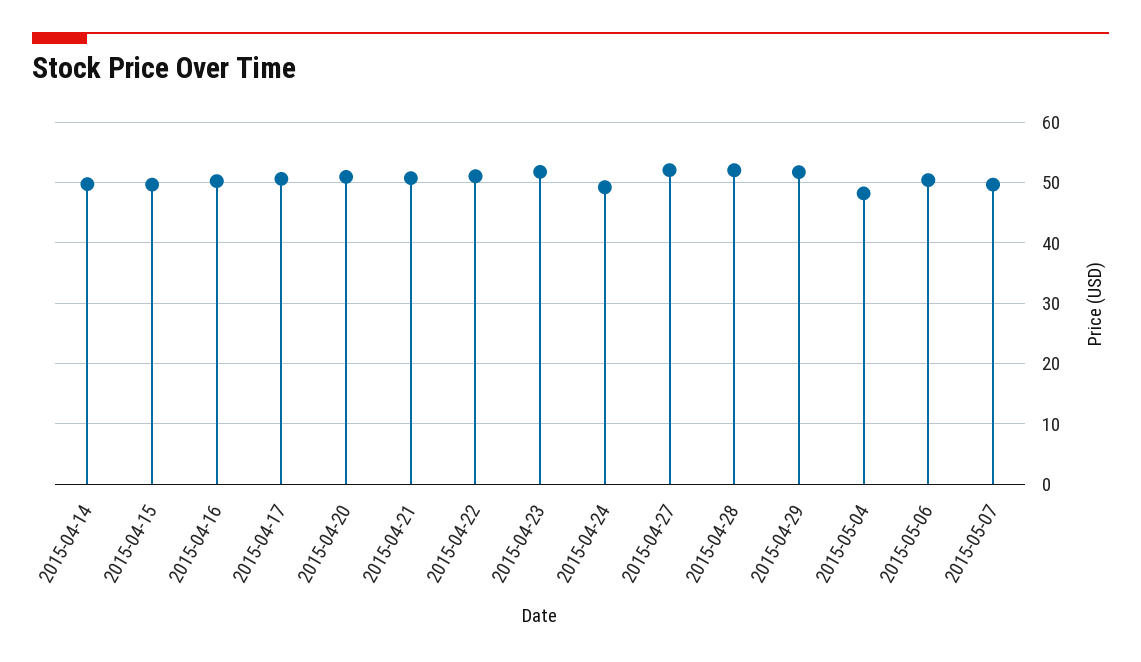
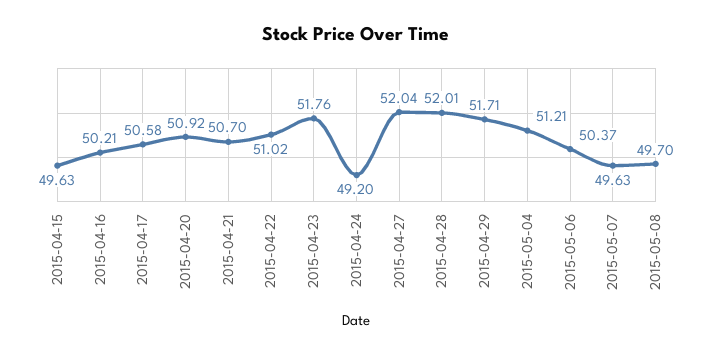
2015-04-14: 50 -> none
2015-05-04: 48 -> 51.21
2015-05-08: none -> 49.7

